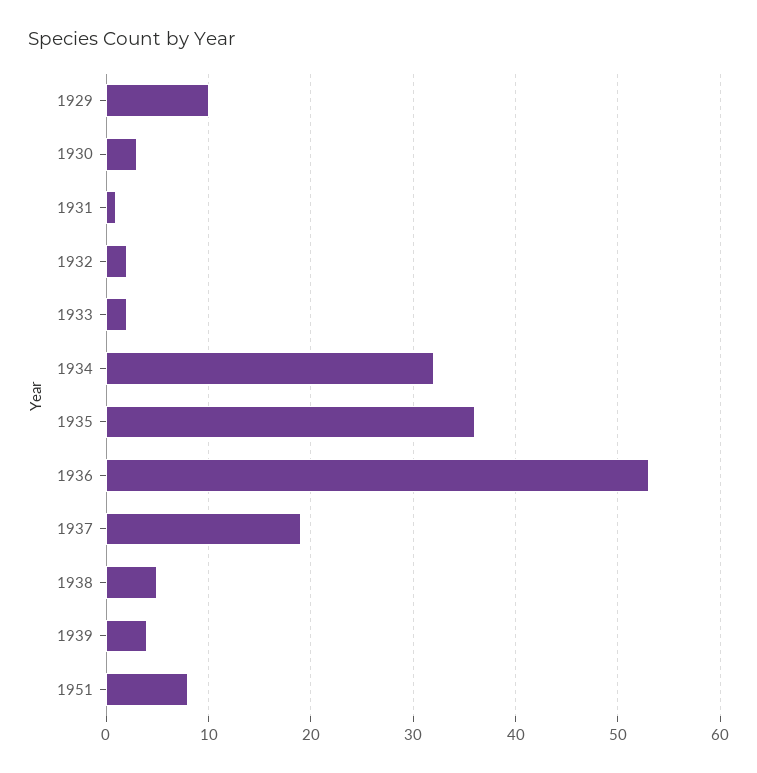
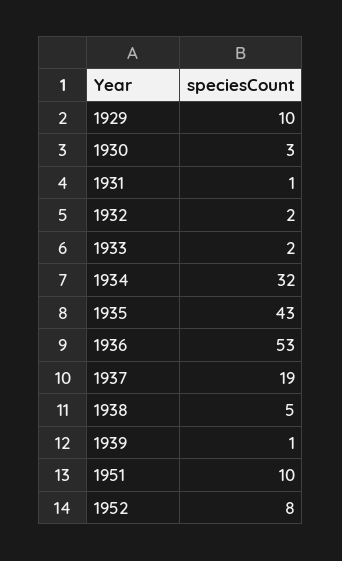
1935: 36 -> 43
1939: 4 -> 1
1951: 8 -> 10
1952: none -> 8

